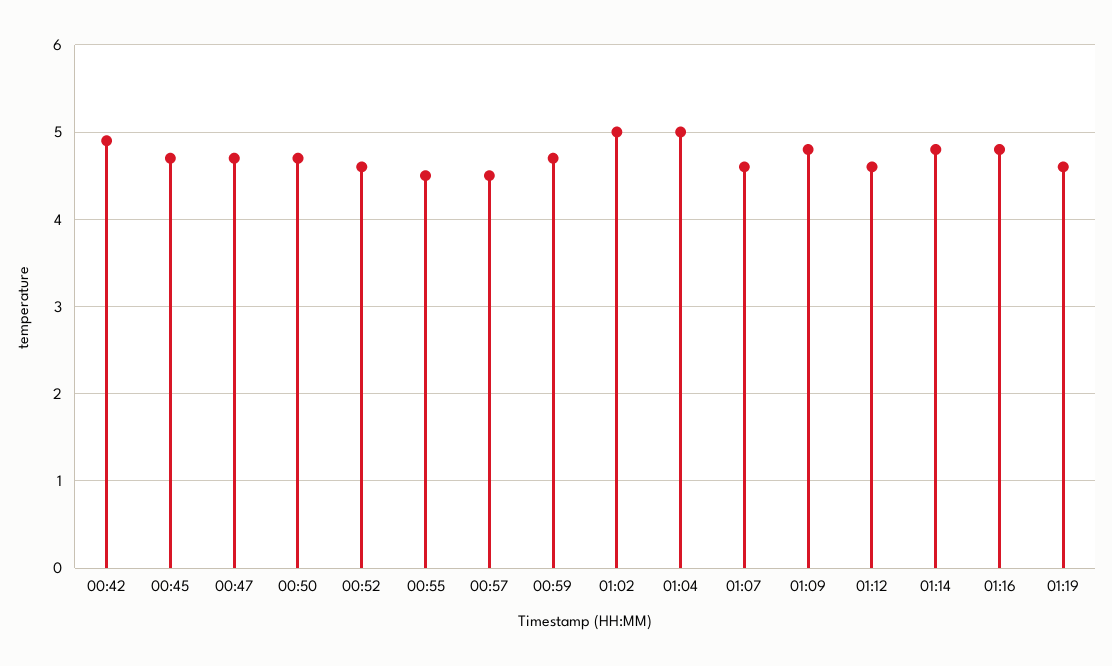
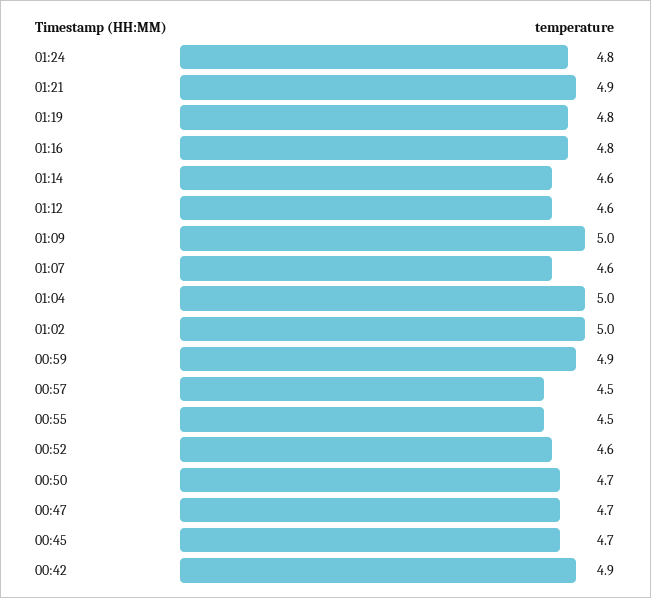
00:59: 4.7 -> 4.9
01:09: 4.8 -> 5
01:14: 4.8 -> 4.6
01:19: 4.6 -> 4.8
01:24: none -> 4.8
01:21: none -> 4.9

